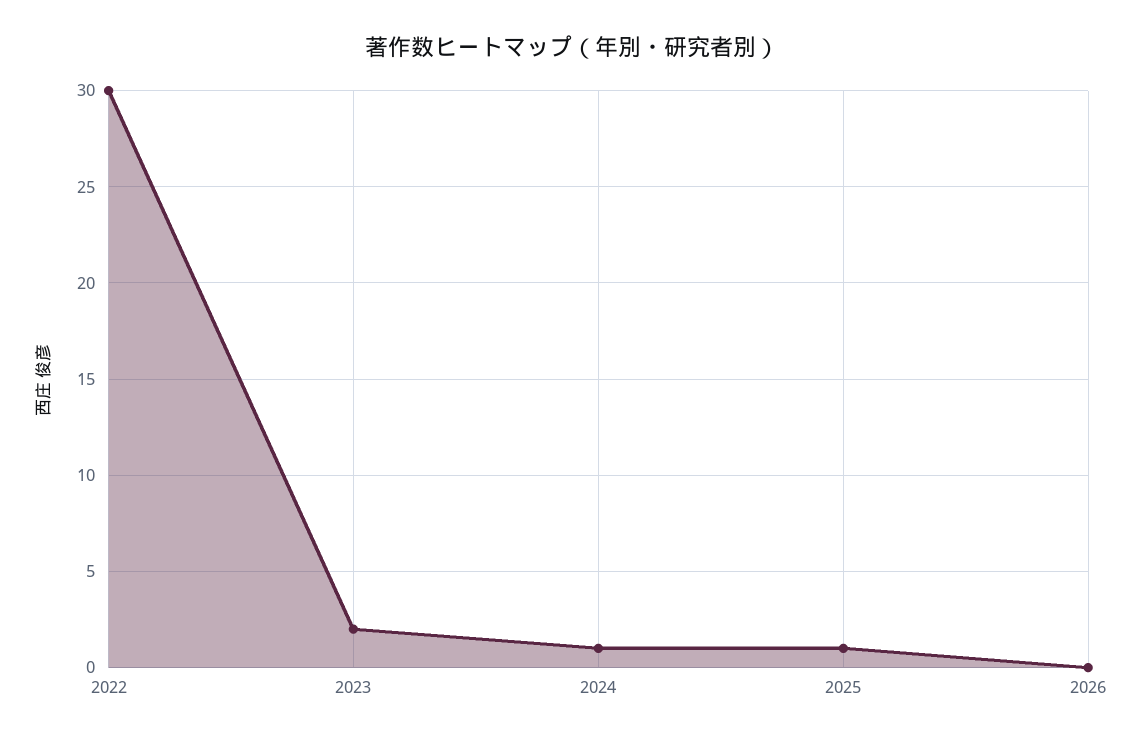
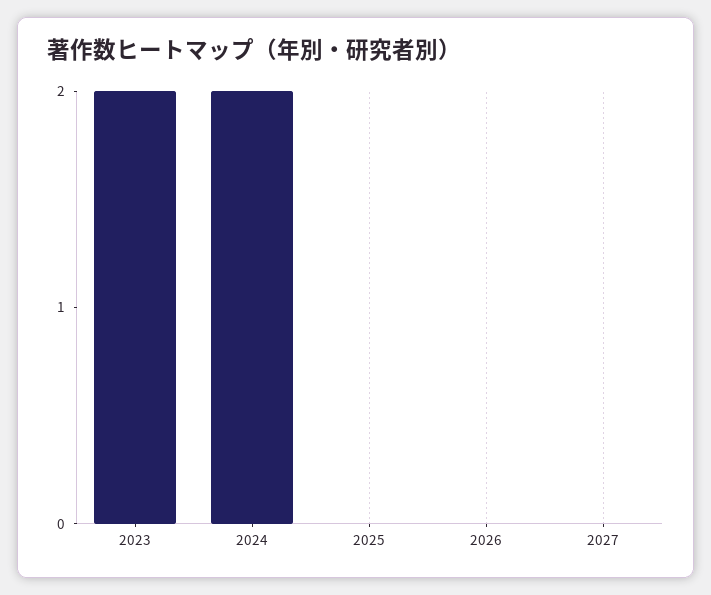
2022: 30 -> none
2024: 1 -> 2
2025: 1 -> 0
2027: none -> 0

